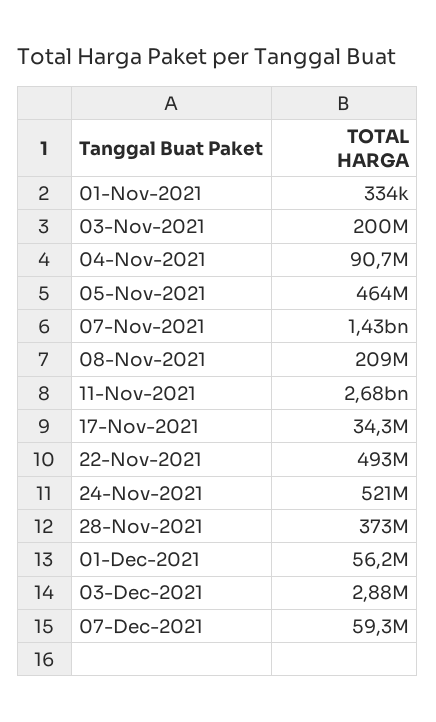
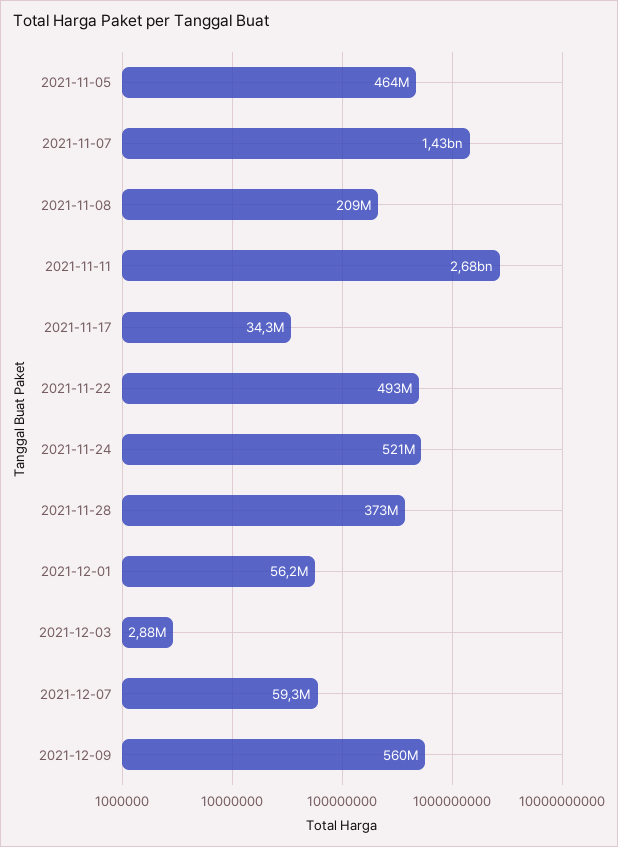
01-Nov-2021: 334000 -> none
03-Nov-2021: 200000000 -> none
04-Nov-2021: 90700000 -> none
2021-12-09: none -> 560000000

